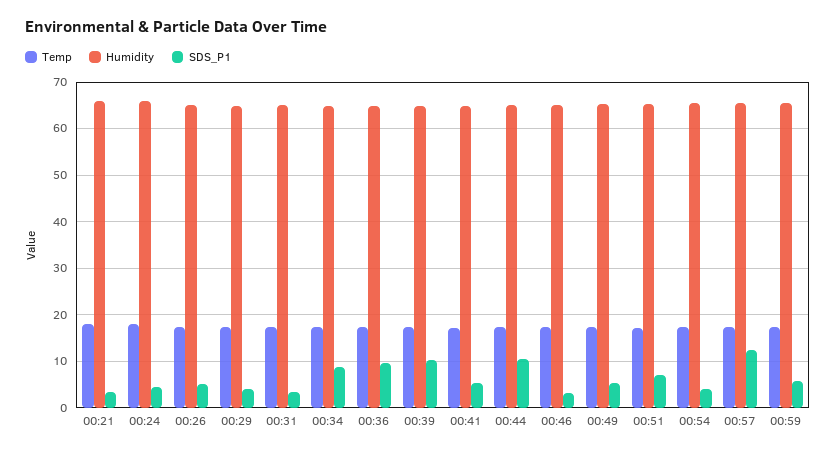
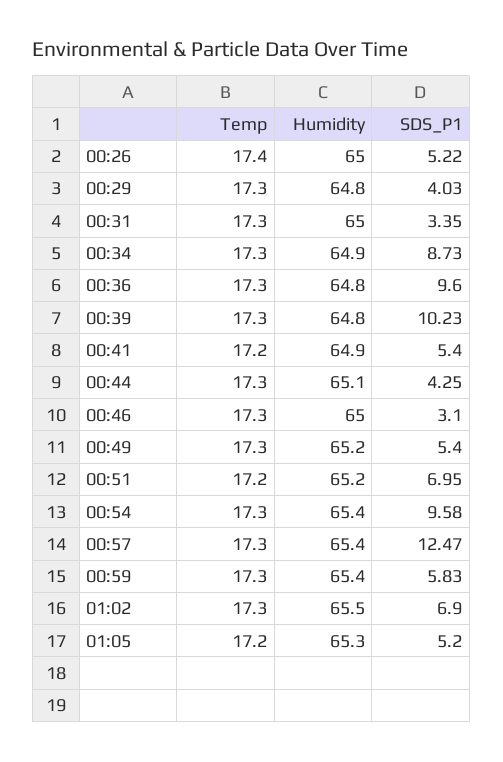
Temp, 00:21: 18 -> none
Humidity, 00:21: 66 -> none
SDS_P1, 00:21: 4 -> none
Temp, 00:24: 18 -> none
Humidity, 00:24: 66 -> none
SDS_P1, 00:24: 4 -> none
SDS_P1, 00:44: 10 -> 4.25
SDS_P1, 00:54: 4 -> 9.58
Temp, 01:02: none -> 17.3
Humidity, 01:02: none -> 65.5
SDS_P1, 01:02: none -> 6.9
Temp, 01:05: none -> 17.2
Humidity, 01:05: none -> 65.3
SDS_P1, 01:05: none -> 5.2

